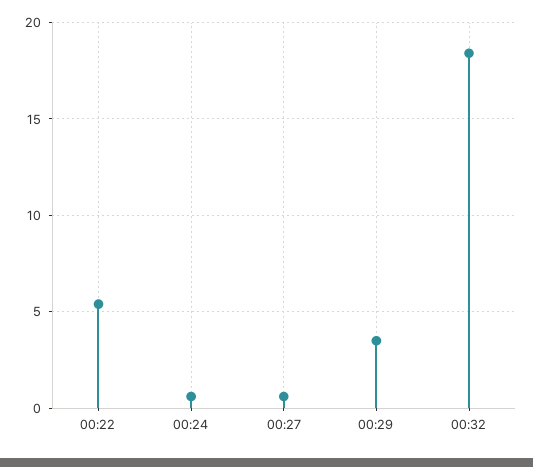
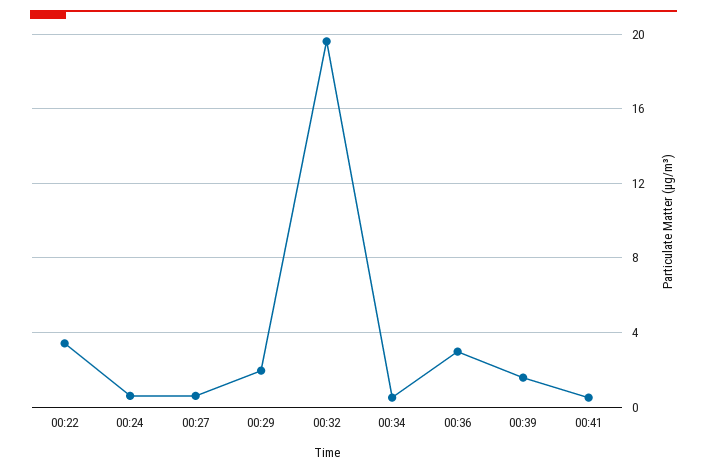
00:22: 5.5 -> 3.5
00:29: 3.5 -> 2
00:32: 18.5 -> 19.5
00:34: none -> 0.5
00:36: none -> 3
00:39: none -> 1.5
00:41: none -> 0.5

